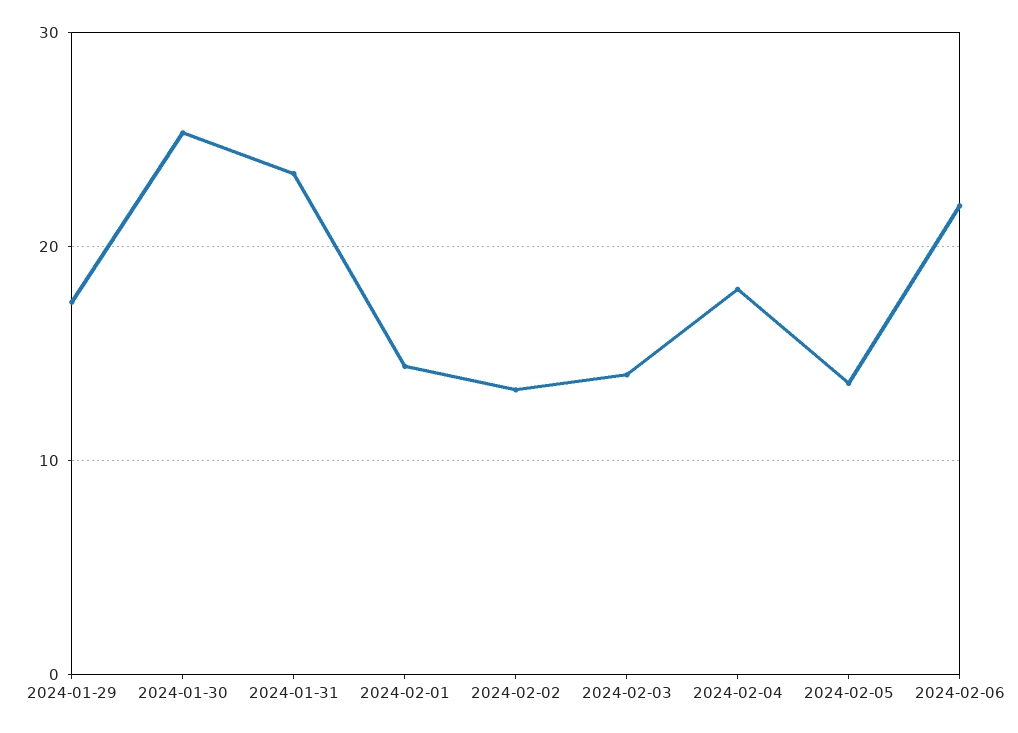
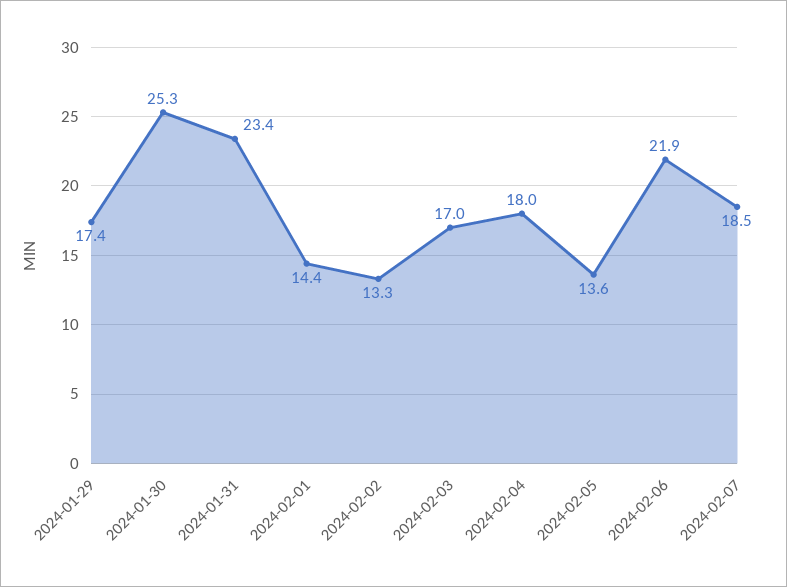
2024-02-03: 14 -> 17
2024-02-07: none -> 18.5

